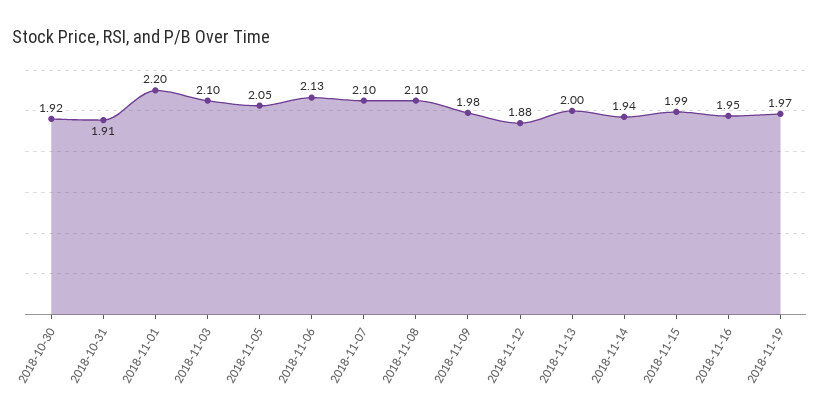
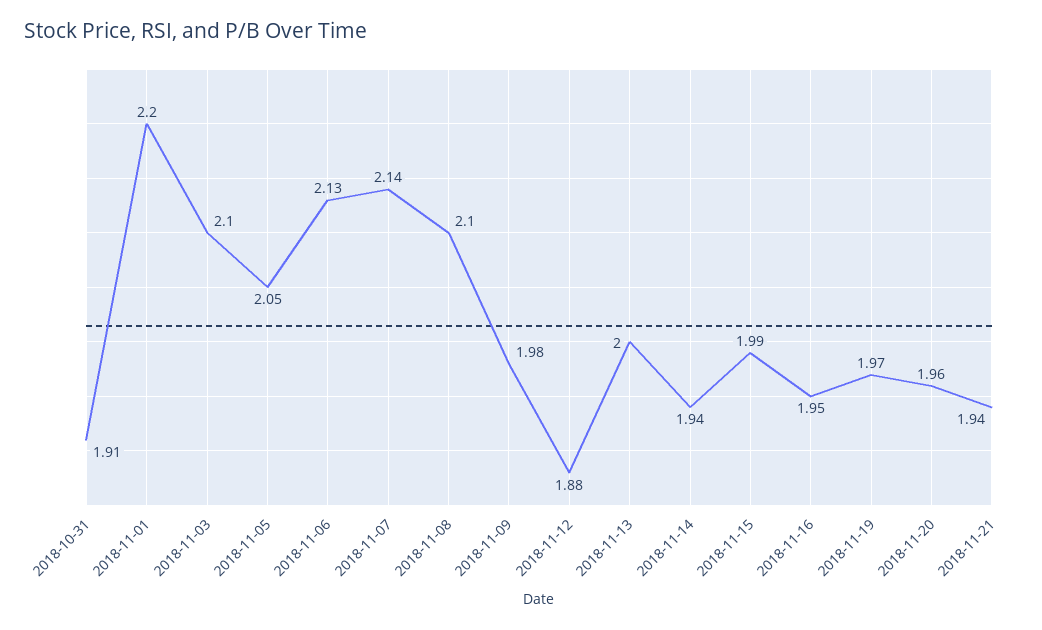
2018-10-30: 1.92 -> none
2018-11-07: 2.1 -> 2.14
2018-11-20: none -> 1.96
2018-11-21: none -> 1.94

